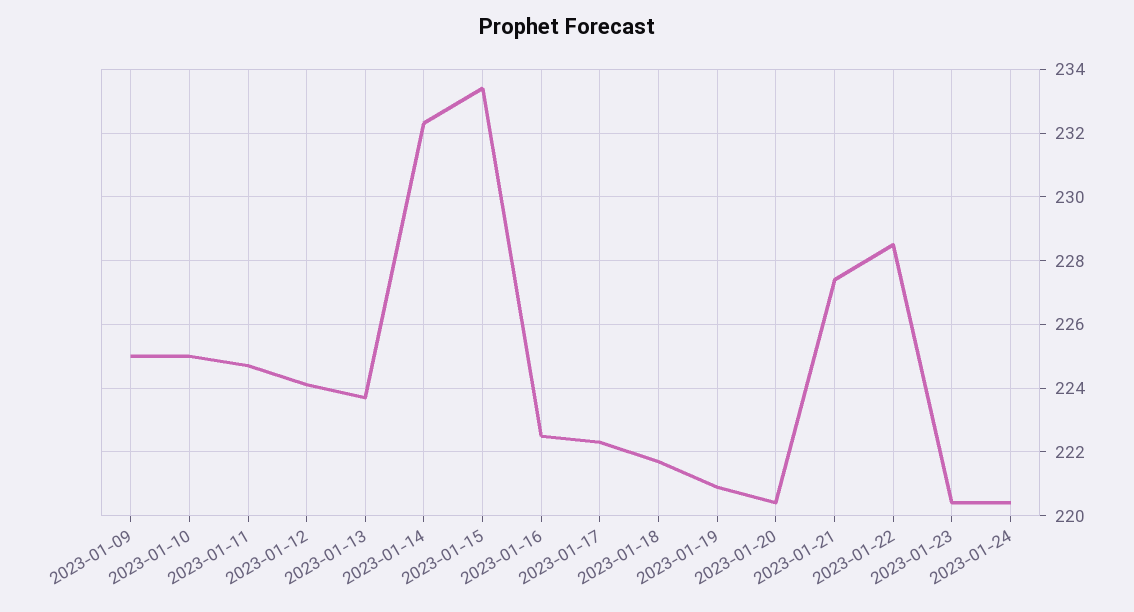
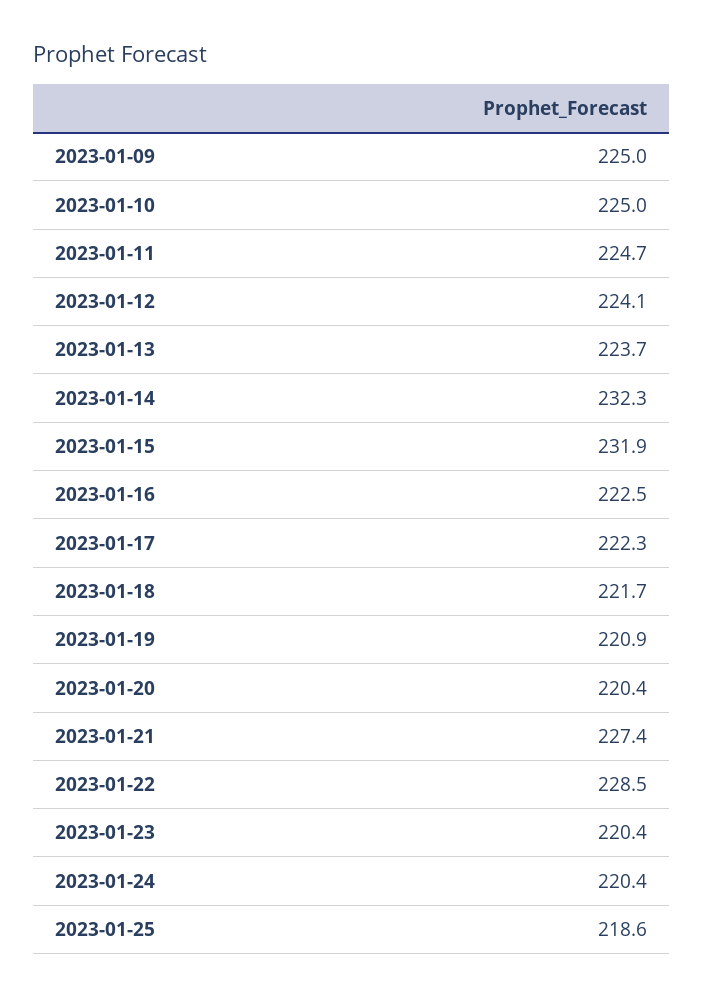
2023-01-15: 233.5 -> 231.9
2023-01-25: none -> 218.6

